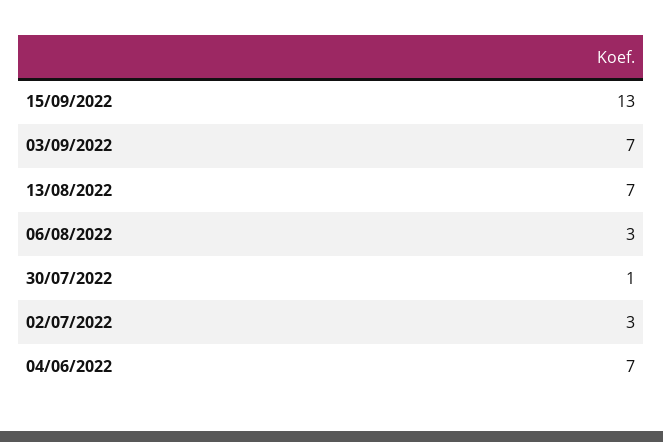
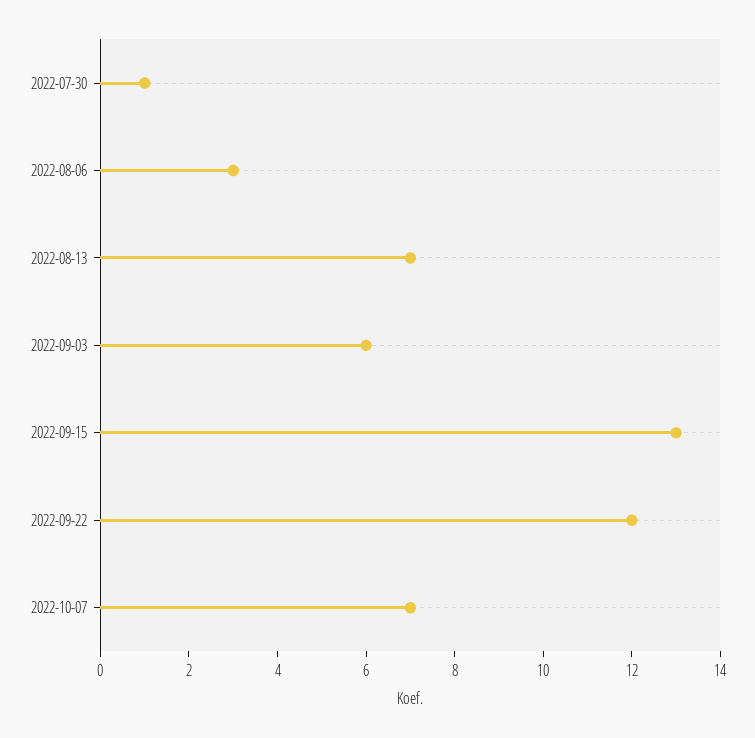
03/09/2022: 7 -> 6
02/07/2022: 3 -> none
04/06/2022: 7 -> none
2022-09-22: none -> 12
2022-10-07: none -> 7

